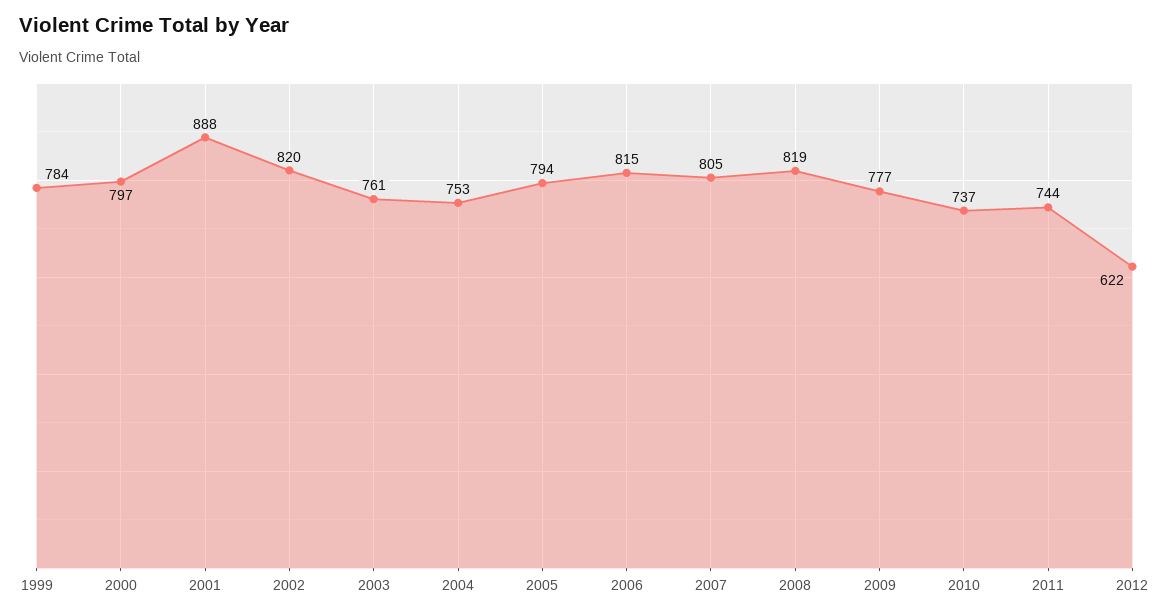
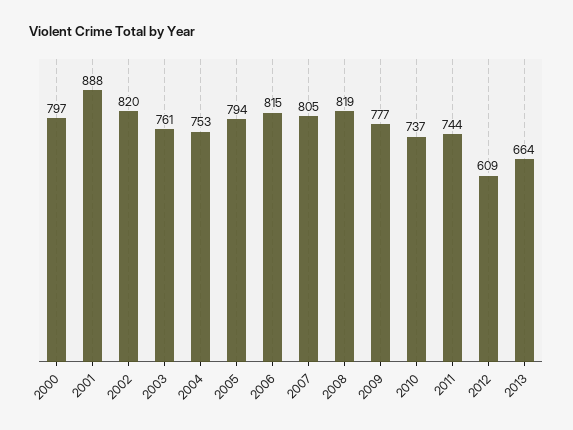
1999: 784 -> none
2012: 622 -> 609
2013: none -> 664

